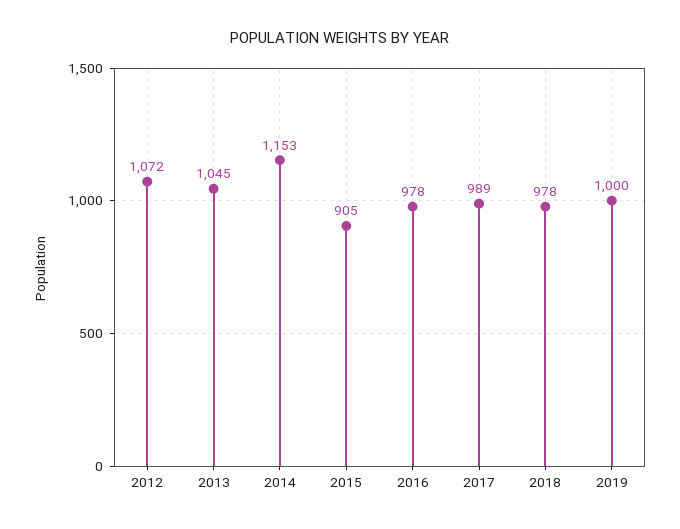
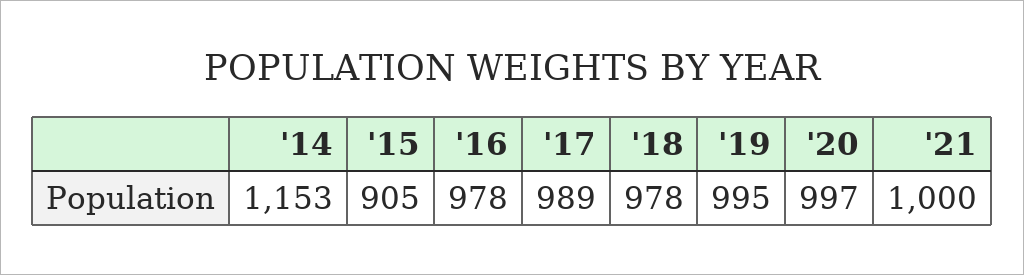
2012: 1072 -> none
2013: 1045 -> none
2019: 1000 -> 995
'20: none -> 997
'21: none -> 1000

